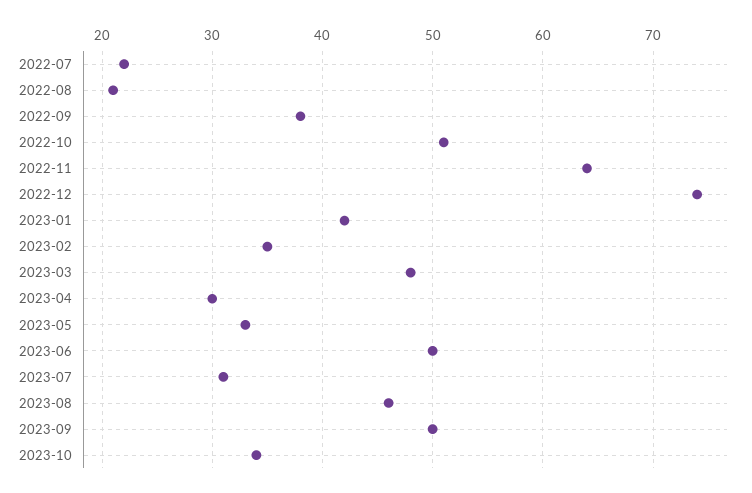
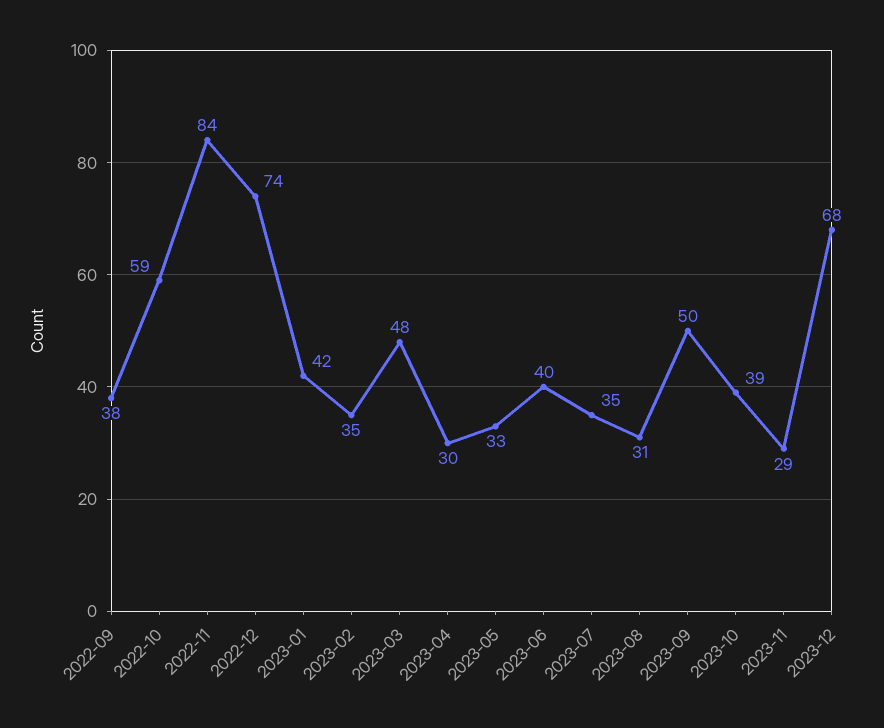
2022-07: 22 -> none
2022-08: 21 -> none
2022-10: 51 -> 59
2022-11: 64 -> 84
2023-06: 50 -> 40
2023-07: 31 -> 35
2023-08: 46 -> 31
2023-10: 34 -> 39
2023-11: none -> 29
2023-12: none -> 68

